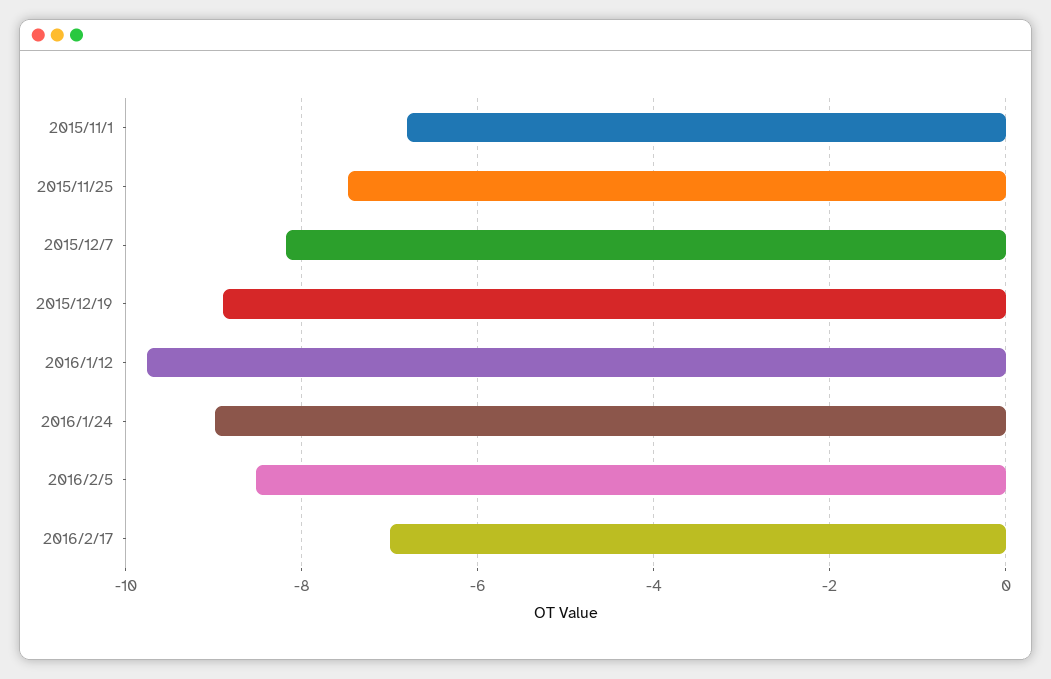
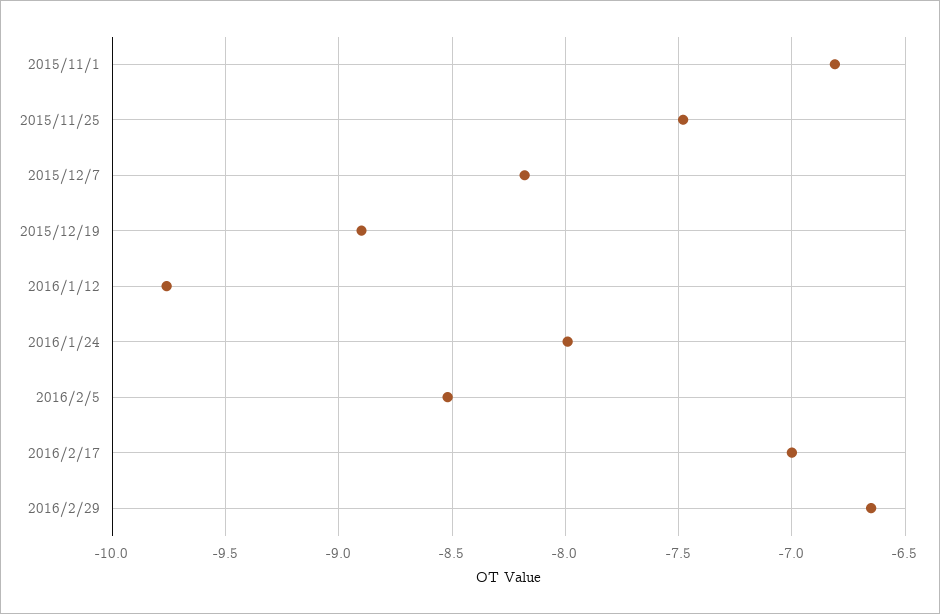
2016/1/24: -9 -> -8
2016/2/29: none -> -6.65

